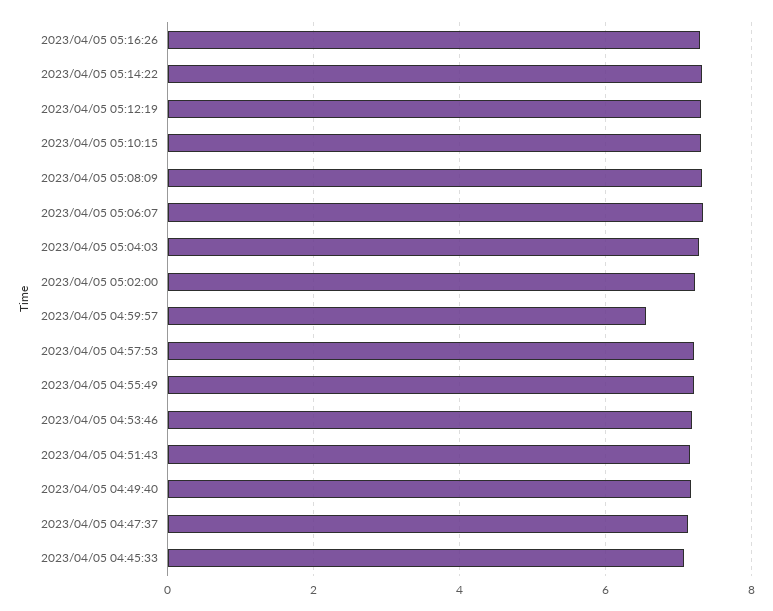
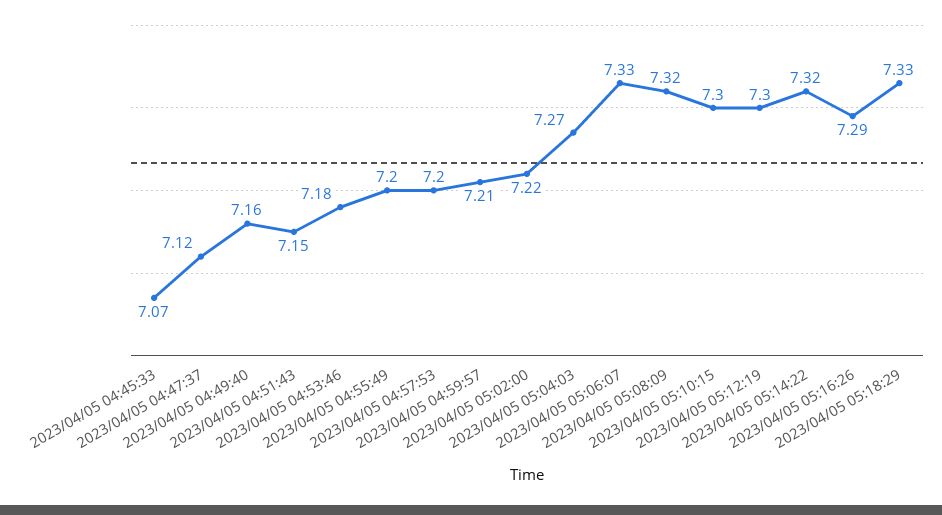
2023/04/05 04:59:57: 6.6 -> 7.21
2023/04/05 05:18:29: none -> 7.33

